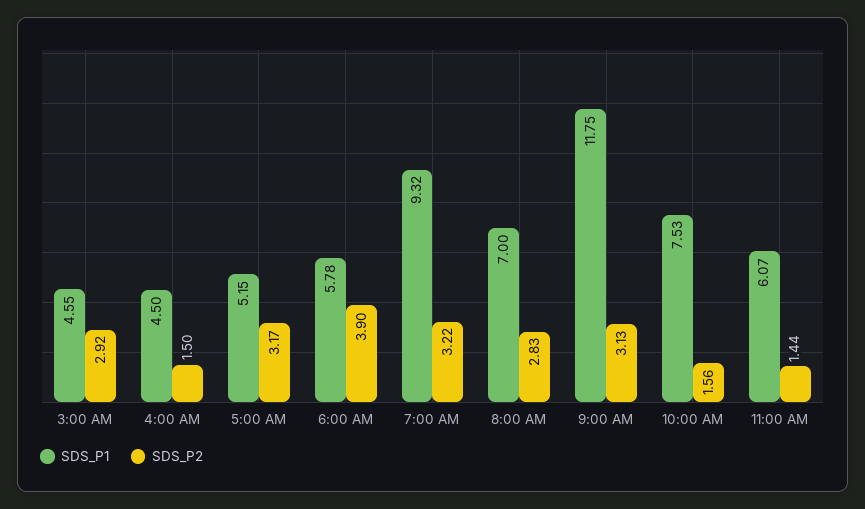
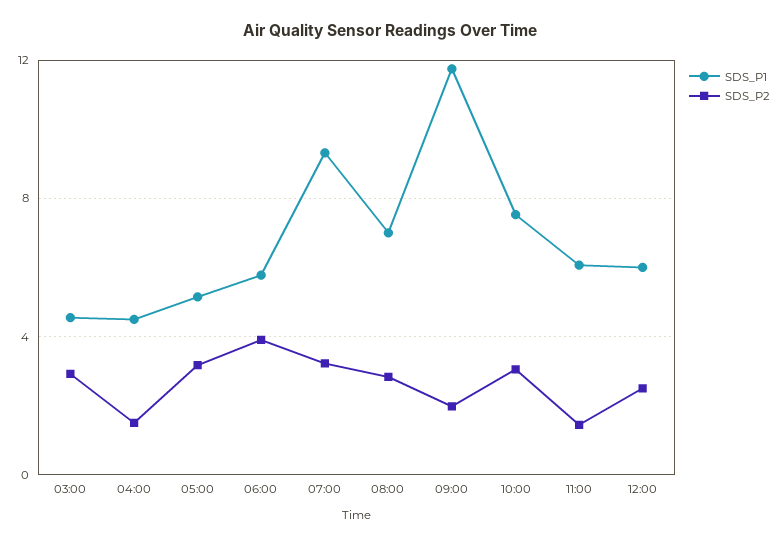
SDS_P2, 9:00 AM: 3.13 -> 2
SDS_P2, 10:00 AM: 1.56 -> 3
SDS_P1, 12:00: none -> 6
SDS_P2, 12:00: none -> 2.5

